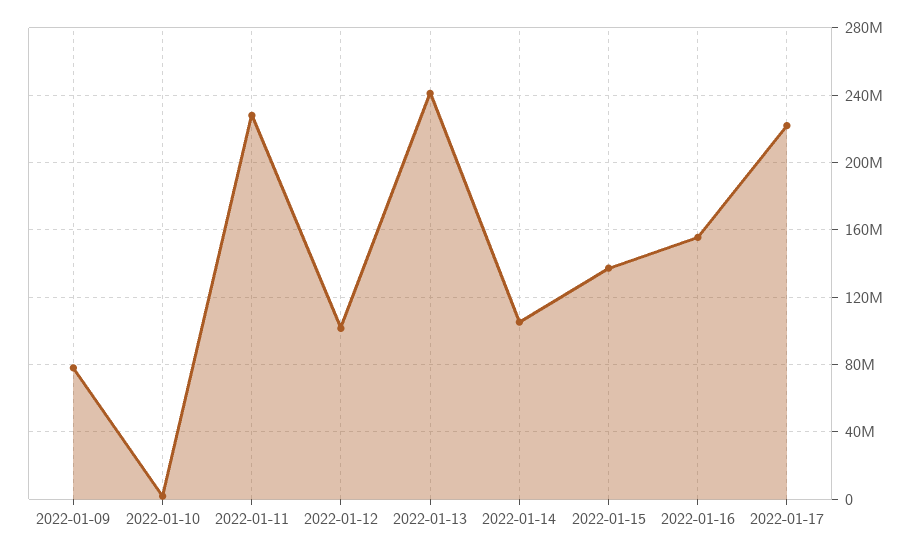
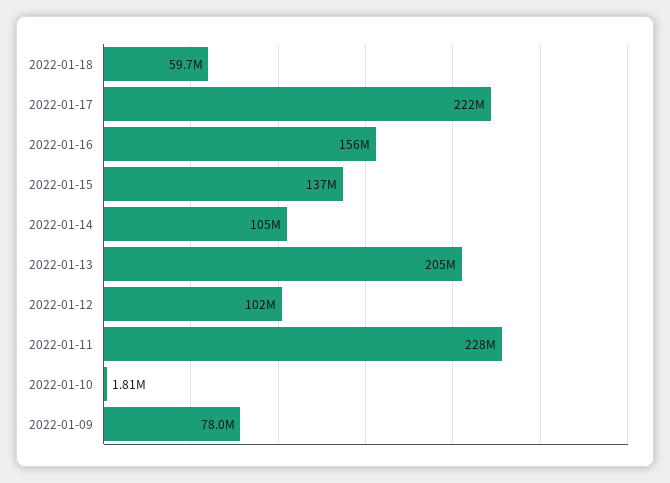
2022-01-13: 240000000 -> 205000000
2022-01-18: none -> 59700000

